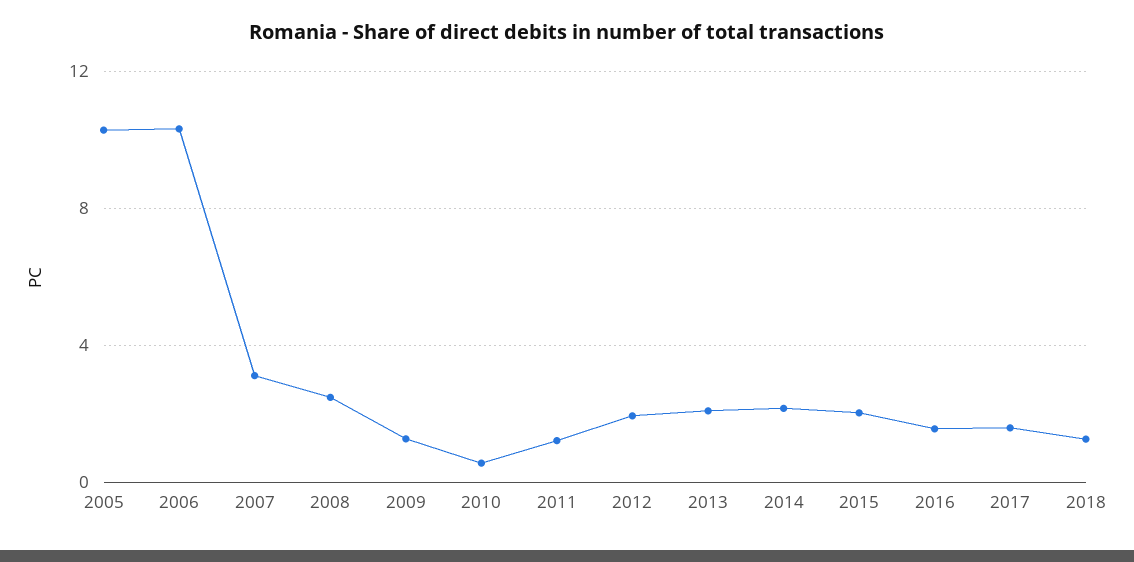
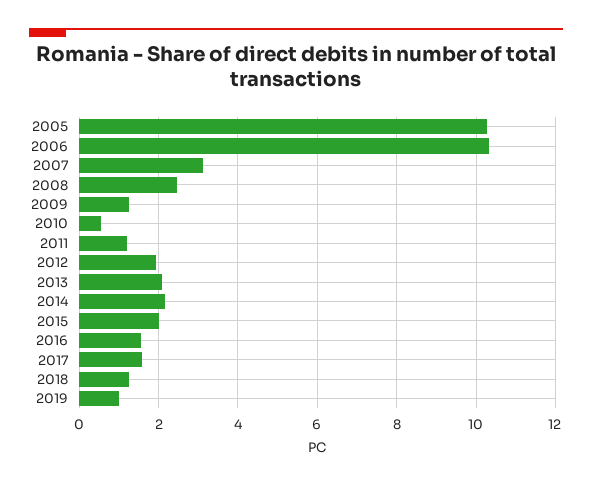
2019: none -> 1

